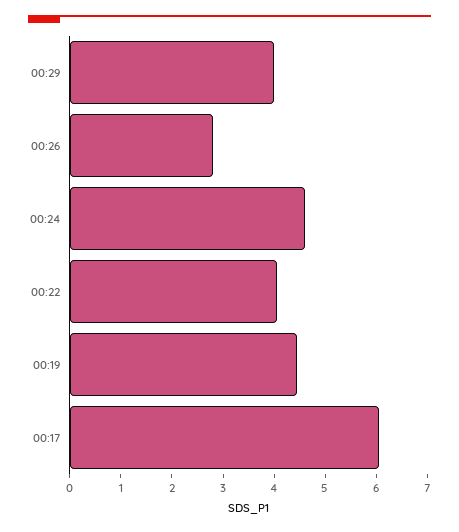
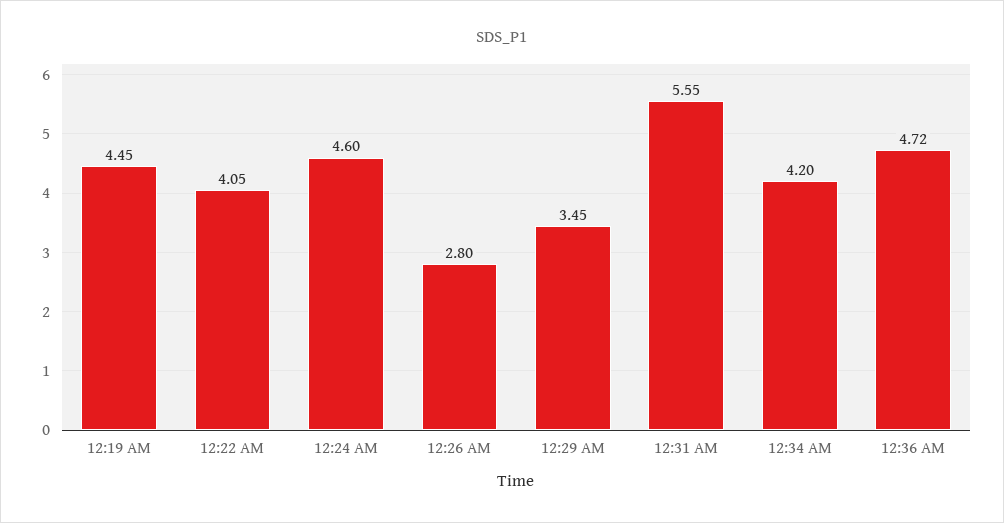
00:29: 4 -> 3.45
00:17: 6 -> none
12:31 AM: none -> 5.55
12:34 AM: none -> 4.2
12:36 AM: none -> 4.72

